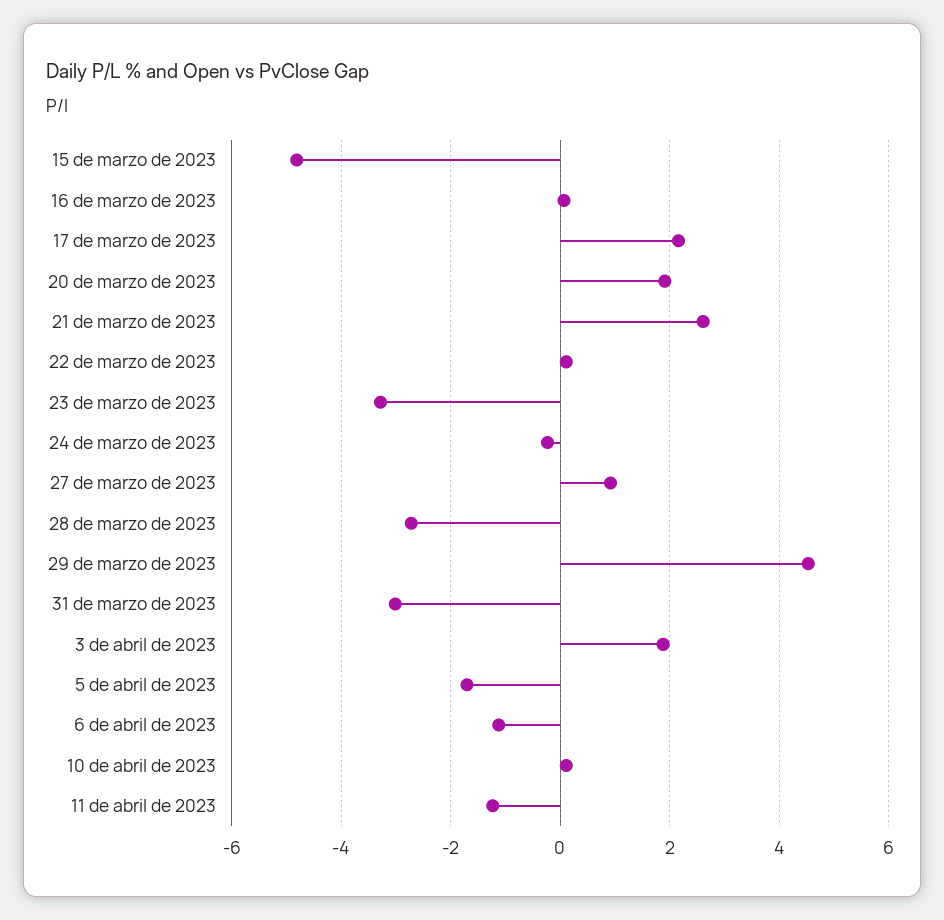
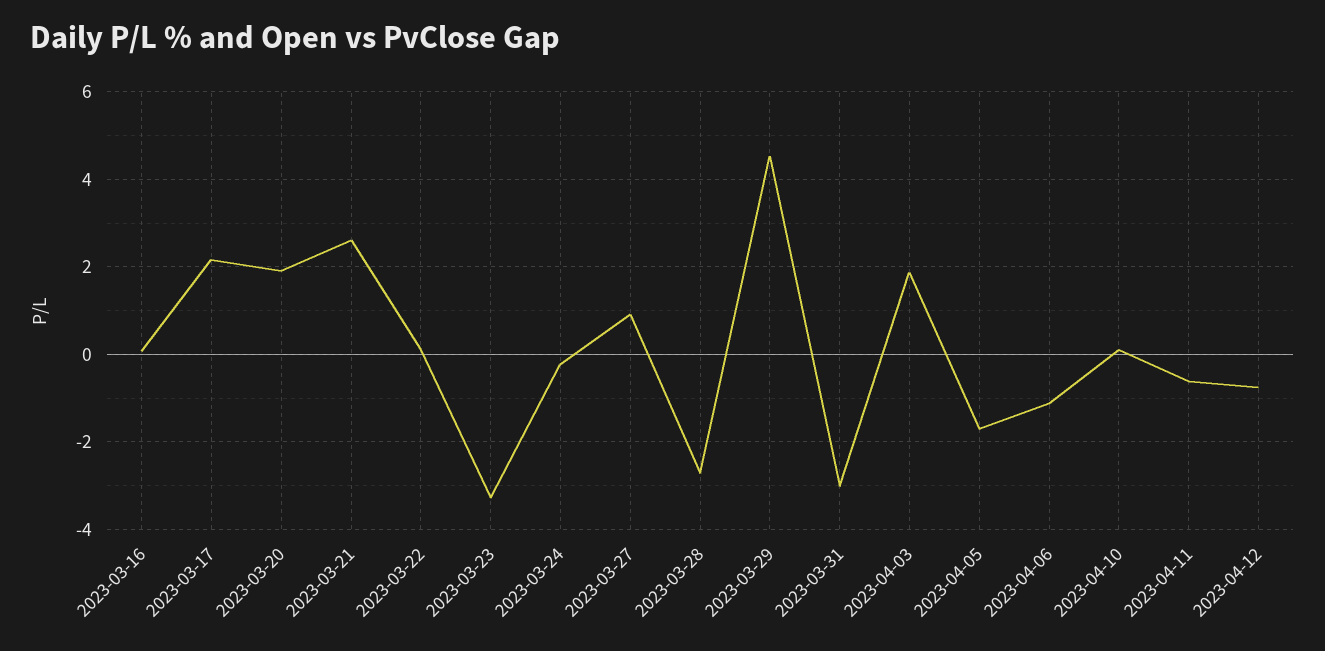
15 de marzo de 2023: -4.8 -> none
11 de abril de 2023: -1.2 -> -0.6
2023-04-12: none -> -0.8

